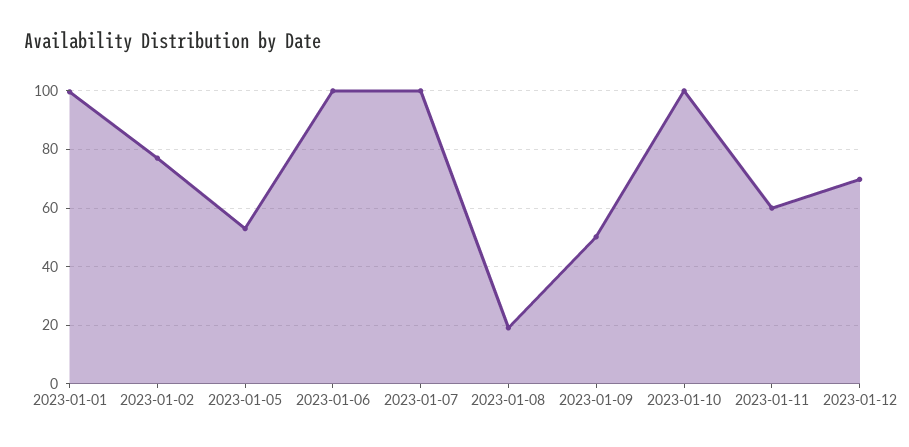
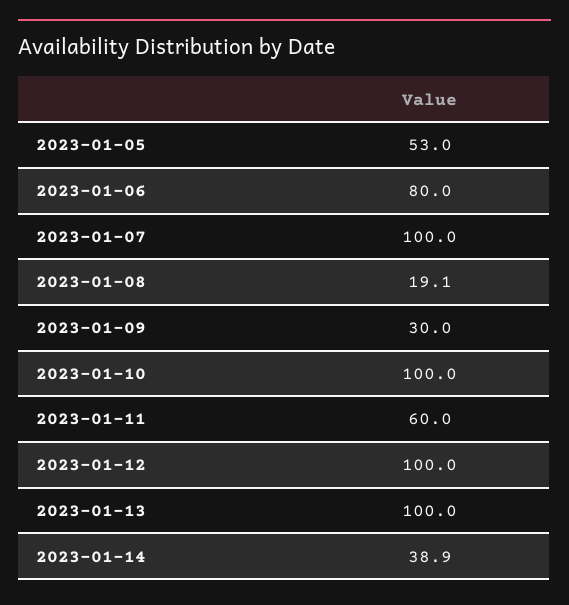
2023-01-01: 100 -> none
2023-01-02: 77.5 -> none
2023-01-06: 100 -> 80
2023-01-09: 50 -> 30
2023-01-12: 70 -> 100
2023-01-13: none -> 100
2023-01-14: none -> 38.9

